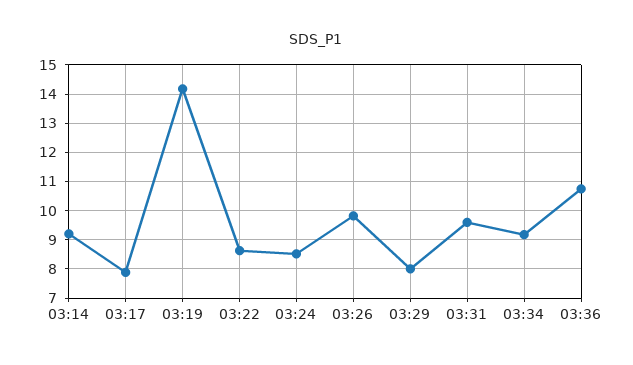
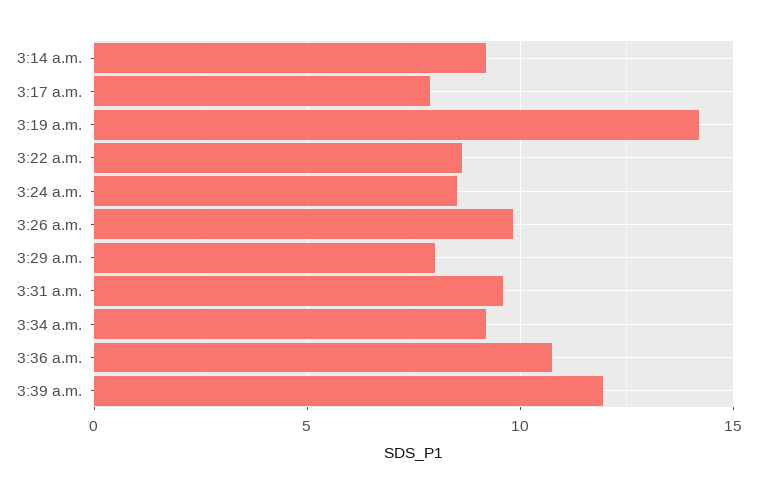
3:39 a.m.: none -> 12

